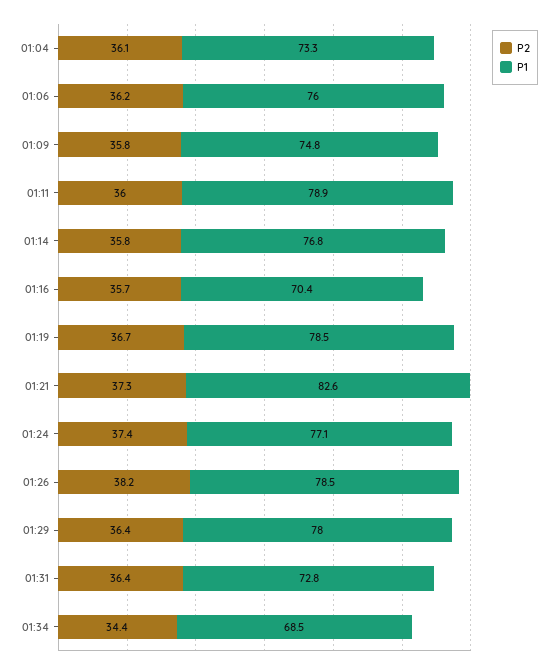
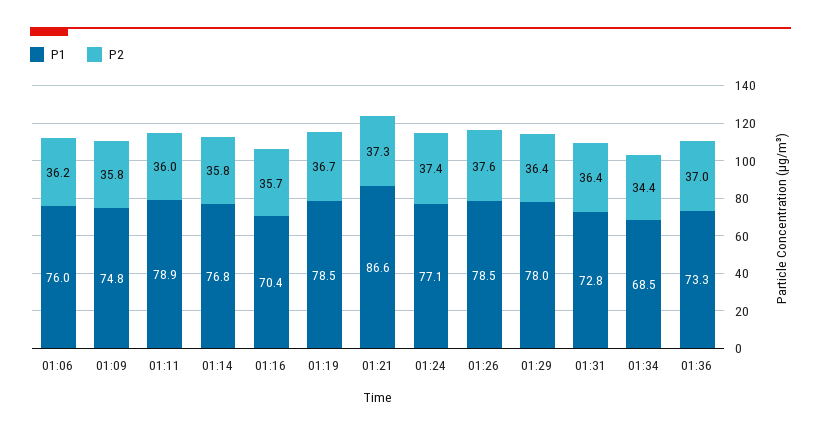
P2, 01:04: 36.1 -> none
P1, 01:04: 73.3 -> none
P1, 01:21: 82.6 -> 86.6
P2, 01:26: 38.2 -> 37.6
P1, 01:36: none -> 73.3
P2, 01:36: none -> 37

